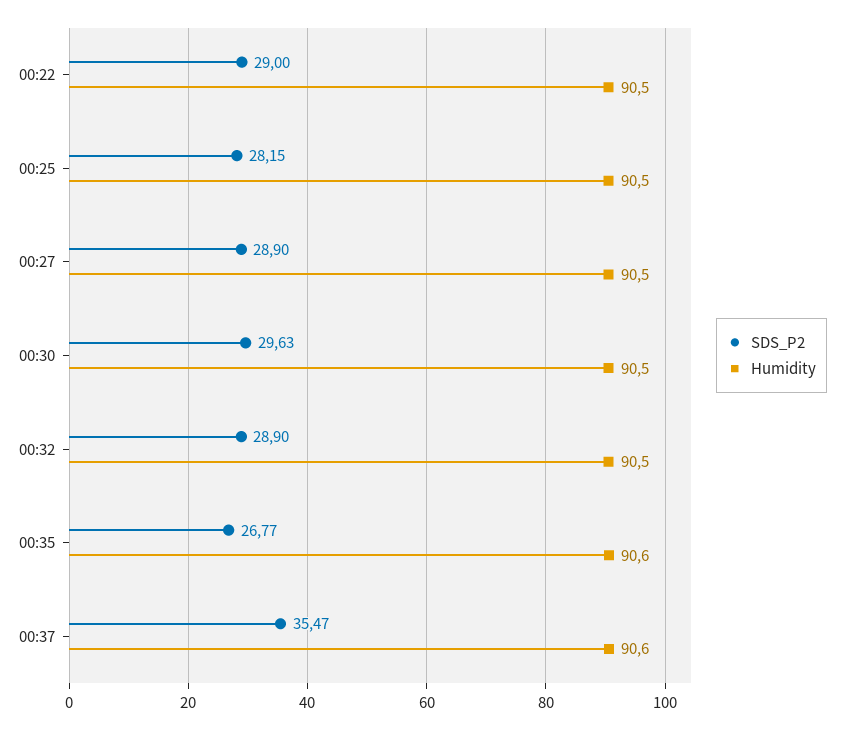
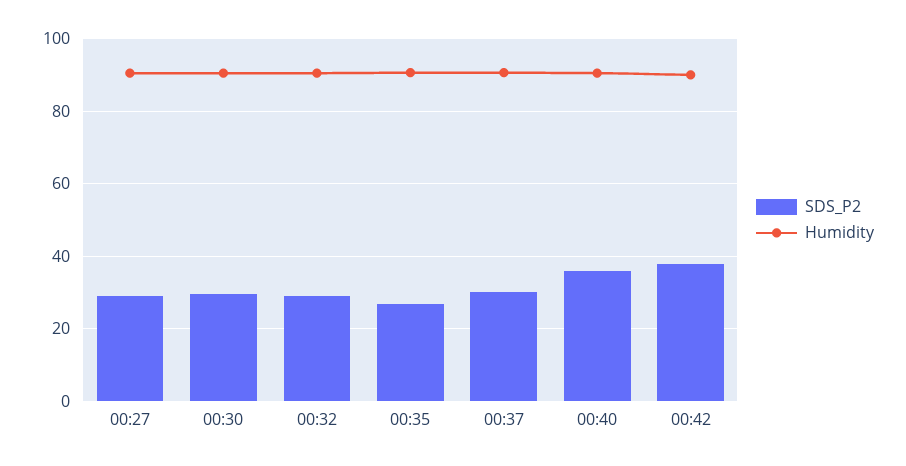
SDS_P2, 00:22: 29 -> none
Humidity, 00:22: 90.5 -> none
SDS_P2, 00:25: 28.15 -> none
Humidity, 00:25: 90.5 -> none
SDS_P2, 00:37: 35.47 -> 30
SDS_P2, 00:40: none -> 36
Humidity, 00:40: none -> 90
SDS_P2, 00:42: none -> 38
Humidity, 00:42: none -> 90

